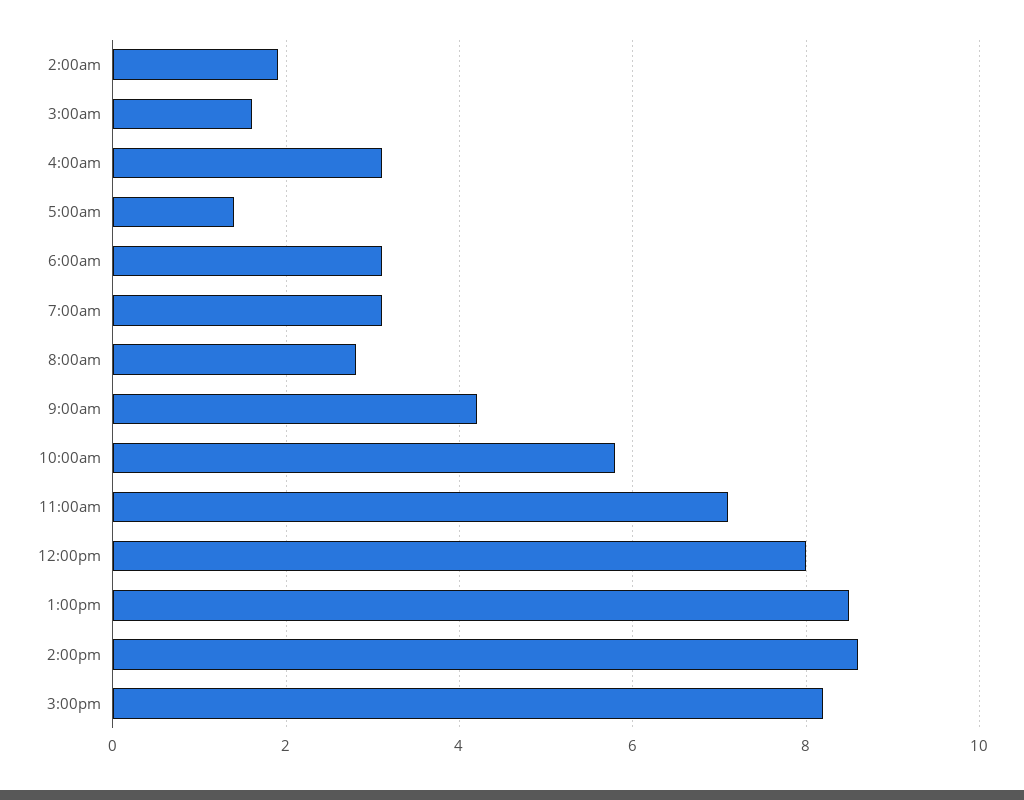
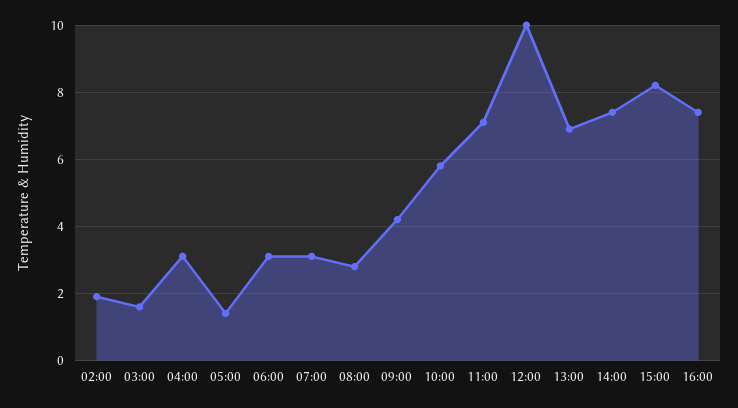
12:00pm: 8 -> 10
1:00pm: 8.5 -> 7
2:00pm: 8.5 -> 7.5
16:00: none -> 7.5

